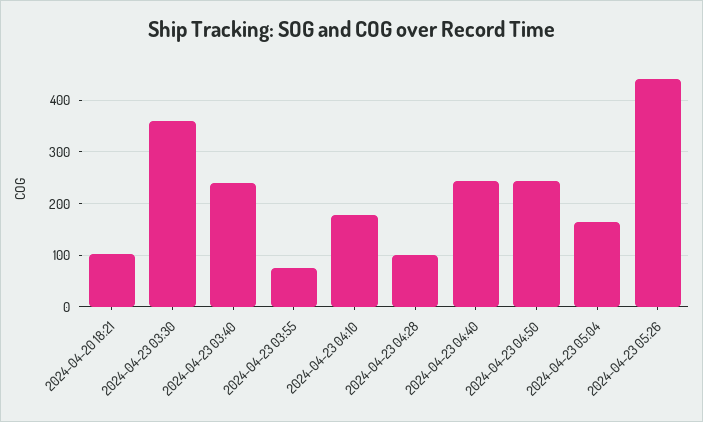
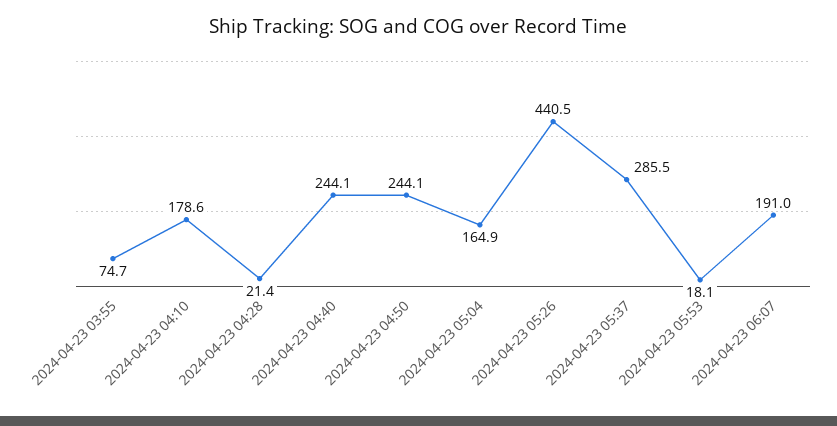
2024-04-20 18:21: 100 -> none
2024-04-23 03:30: 360 -> none
2024-04-23 03:40: 240 -> none
2024-04-23 04:28: 100 -> 21.4
2024-04-23 05:37: none -> 285.5
2024-04-23 05:53: none -> 18.1
2024-04-23 06:07: none -> 191

